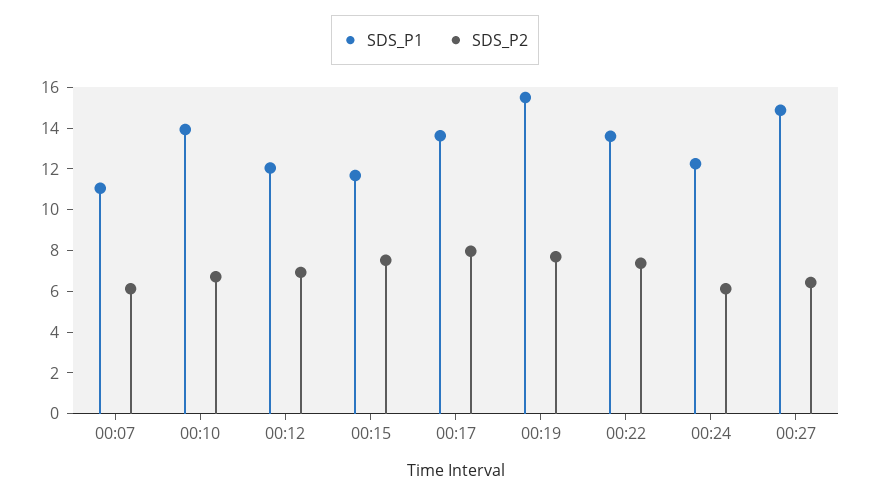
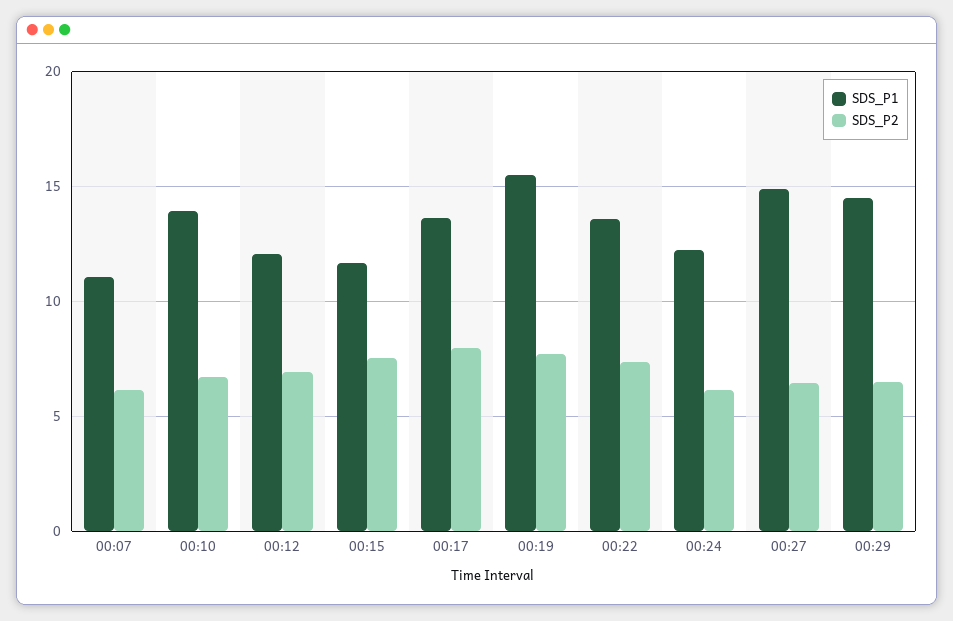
SDS_P1, 00:29: none -> 14.5
SDS_P2, 00:29: none -> 6.5

